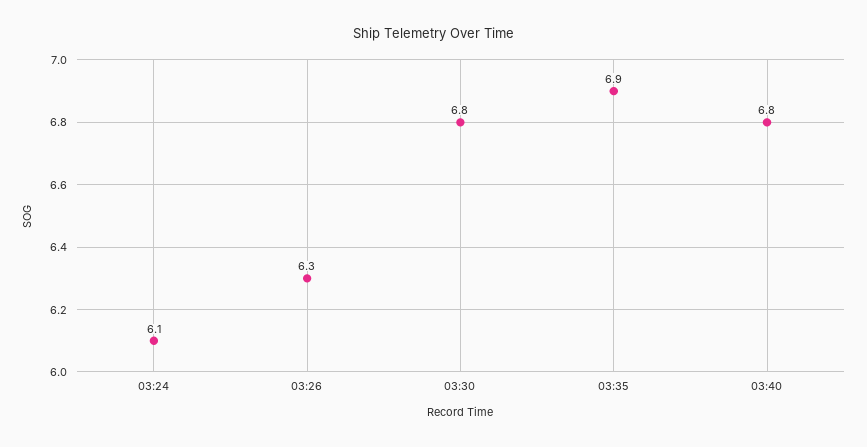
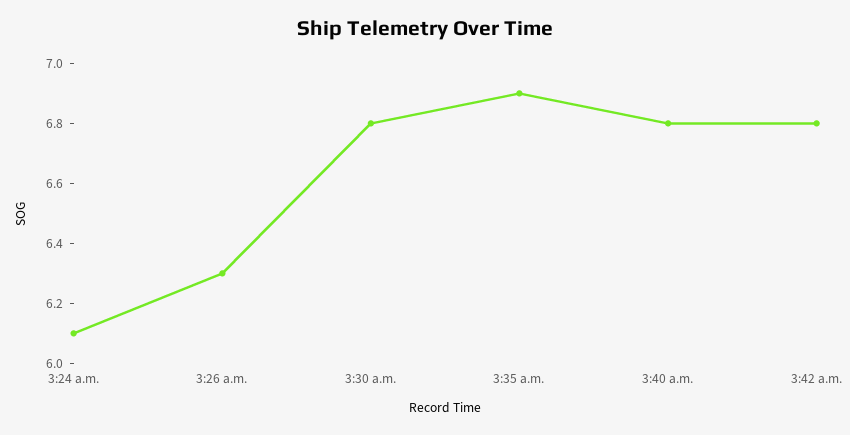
3:42 a.m.: none -> 6.8

